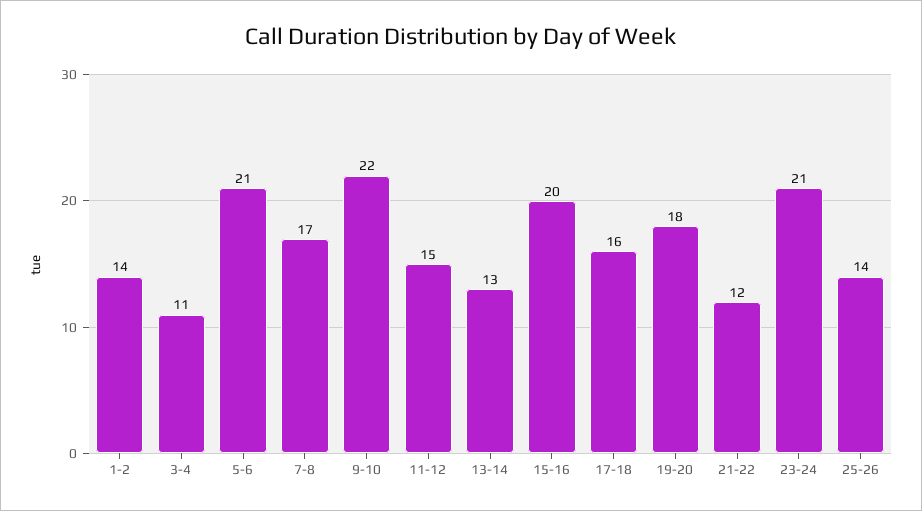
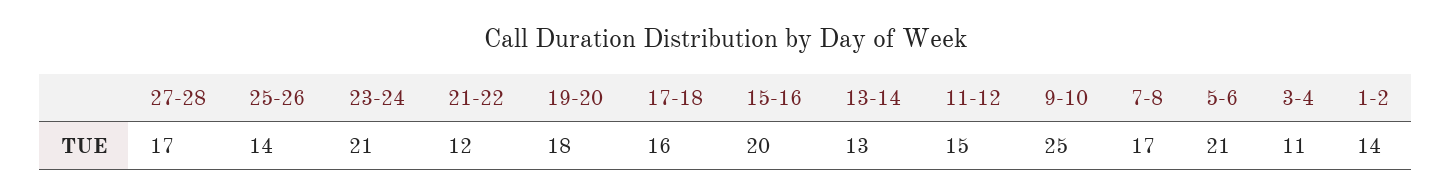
9-10: 22 -> 25
27-28: none -> 17

